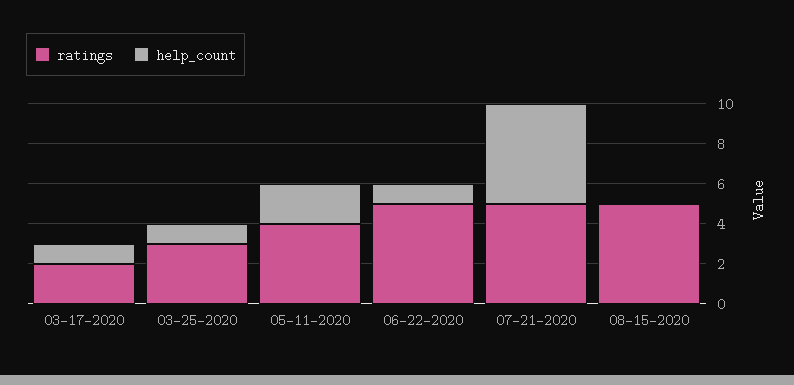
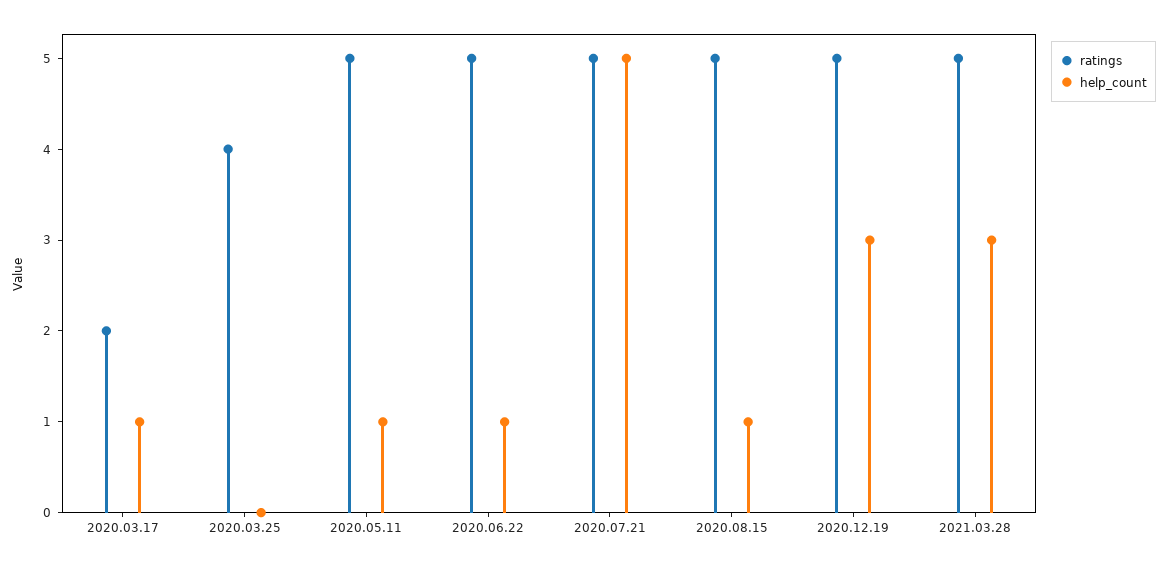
ratings, 03-25-2020: 3 -> 4
help_count, 03-25-2020: 1 -> 0
ratings, 05-11-2020: 4 -> 5
help_count, 05-11-2020: 2 -> 1
help_count, 08-15-2020: 0 -> 1
ratings, 2020.12.19: none -> 5
help_count, 2020.12.19: none -> 3
ratings, 2021.03.28: none -> 5
help_count, 2021.03.28: none -> 3

